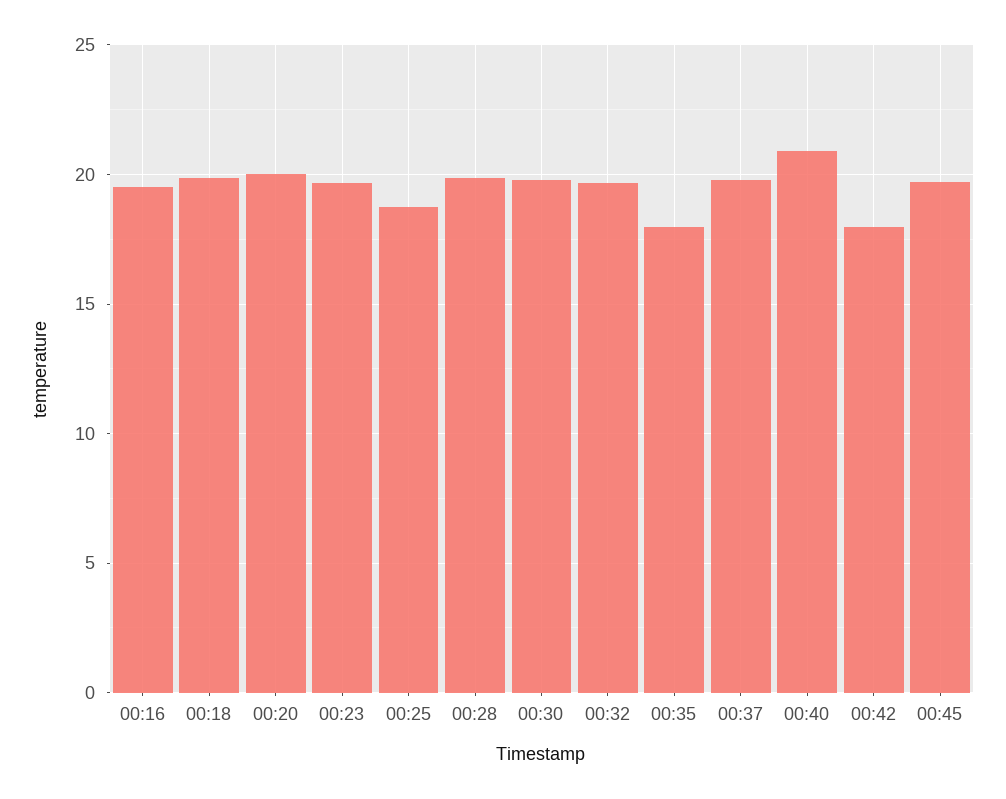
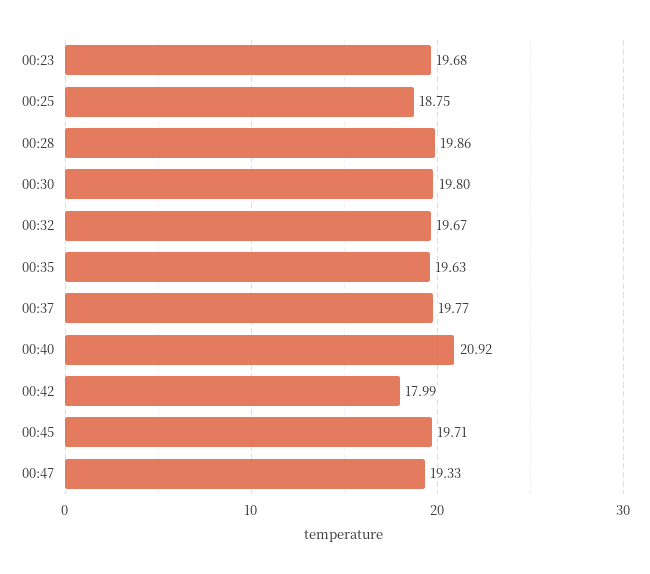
00:16: 19.5 -> none
00:18: 20 -> none
00:20: 20 -> none
00:35: 18 -> 19.63
00:47: none -> 19.33

